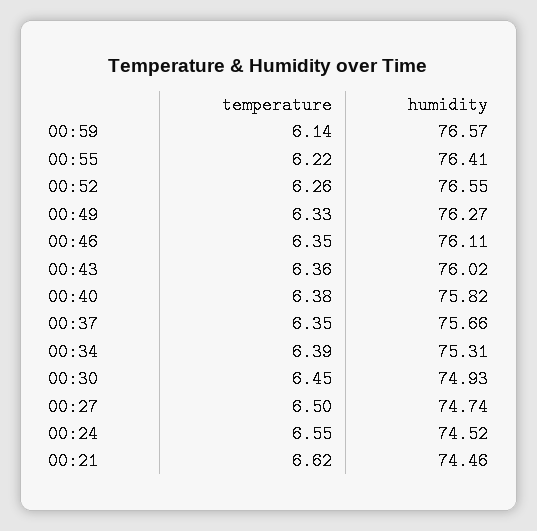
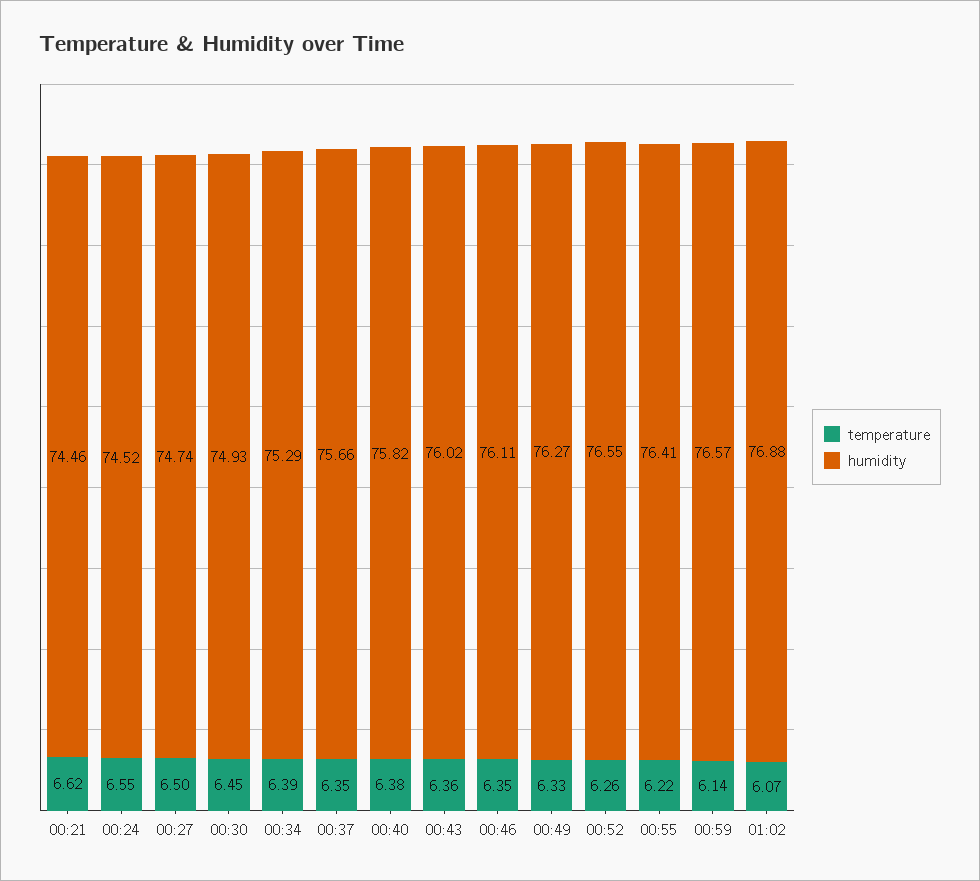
humidity, 00:34: 75.31 -> 75.29
temperature, 01:02: none -> 6.07
humidity, 01:02: none -> 76.88

